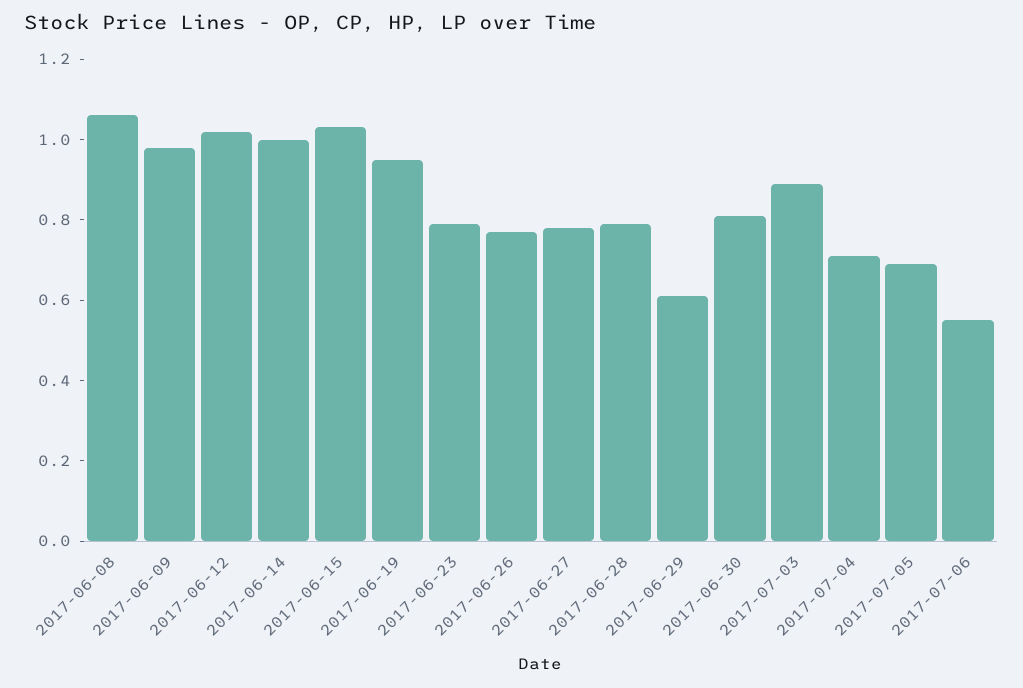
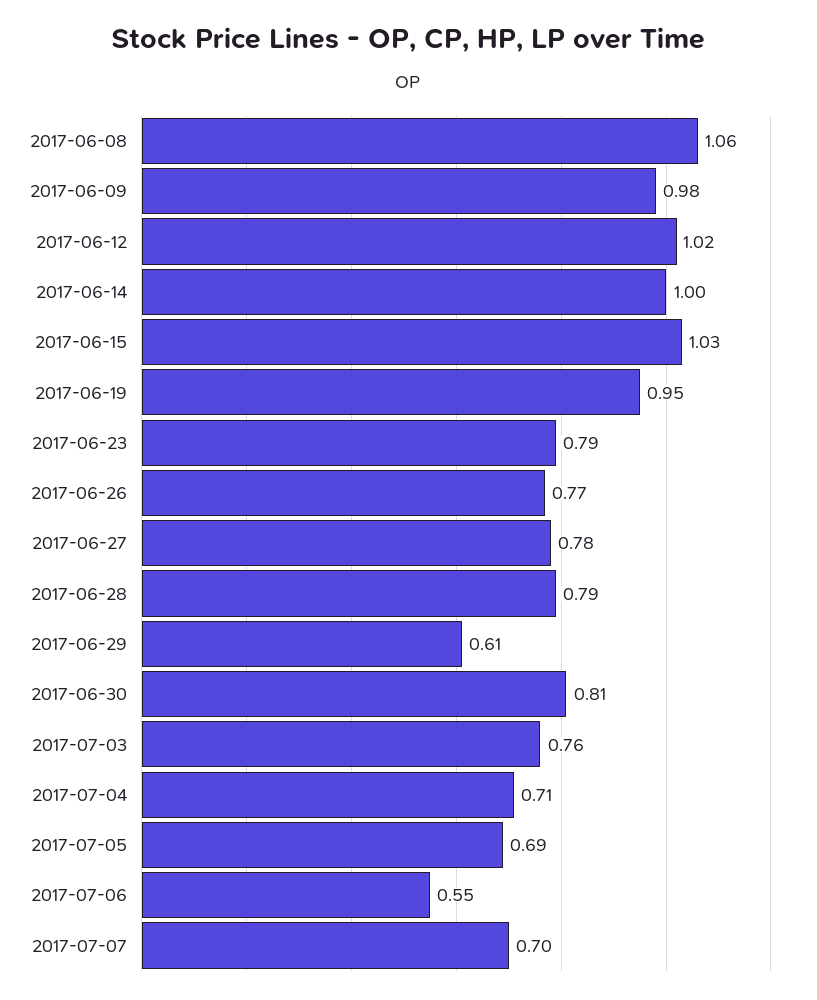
2017-07-03: 0.9 -> 0.76
2017-07-07: none -> 0.7

